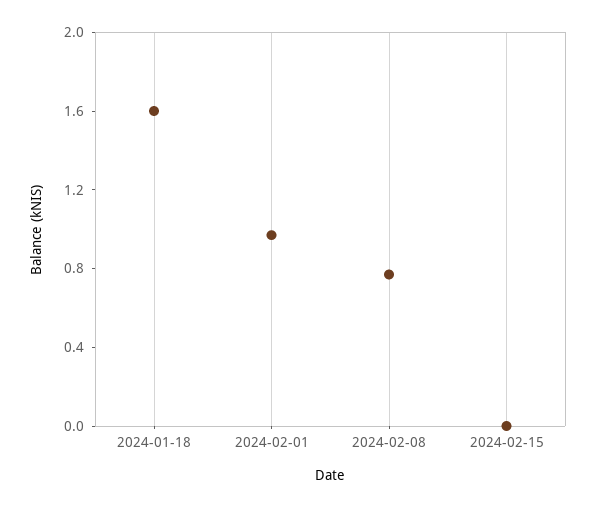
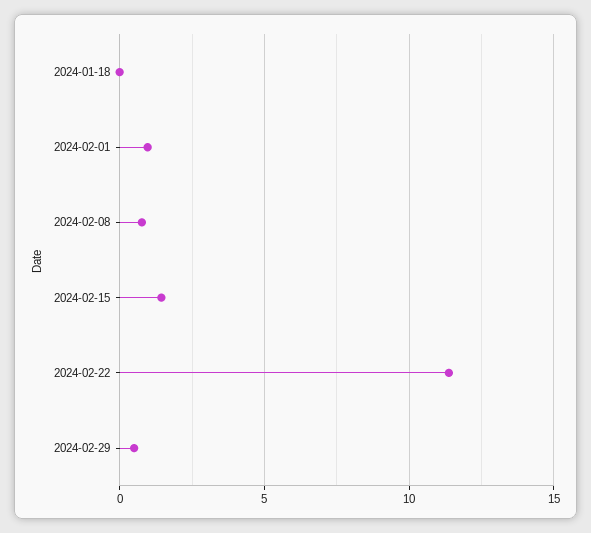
2024-01-18: 1.6 -> 0
2024-02-15: 0 -> 1.5
2024-02-22: none -> 11.5
2024-02-29: none -> 0.5

